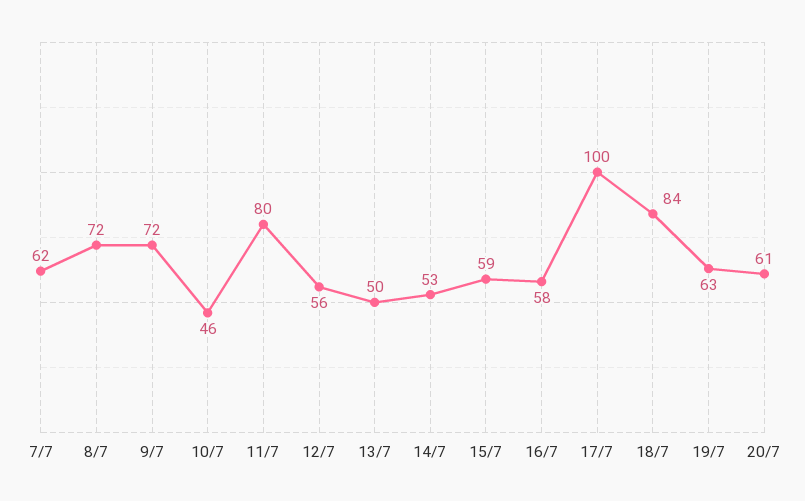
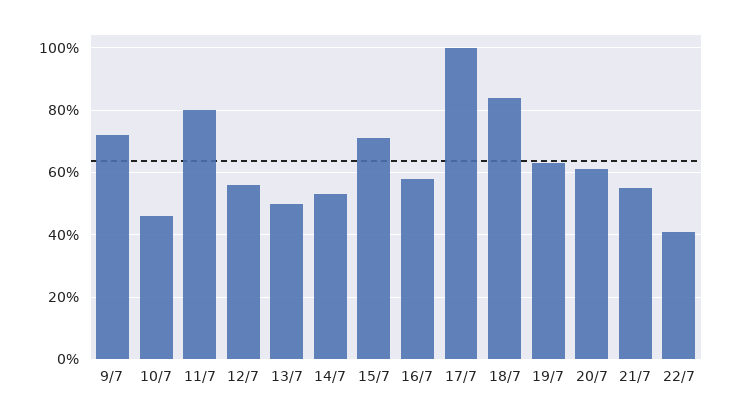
7/7: 62 -> none
8/7: 72 -> none
15/7: 59 -> 70
21/7: none -> 55
22/7: none -> 40

